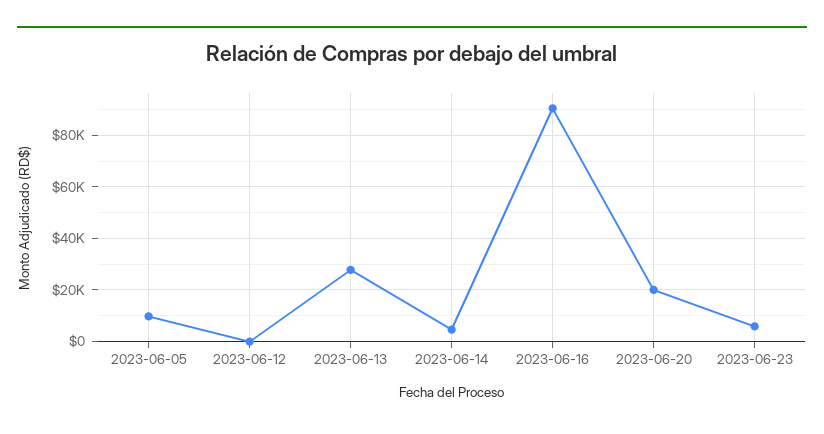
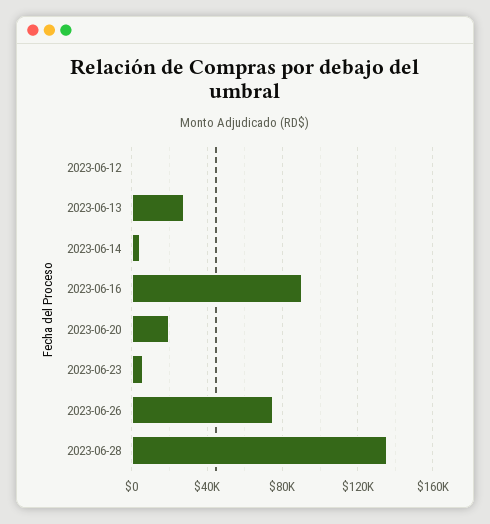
2023-06-05: 10000 -> none
2023-06-26: none -> 75000
2023-06-28: none -> 135000

